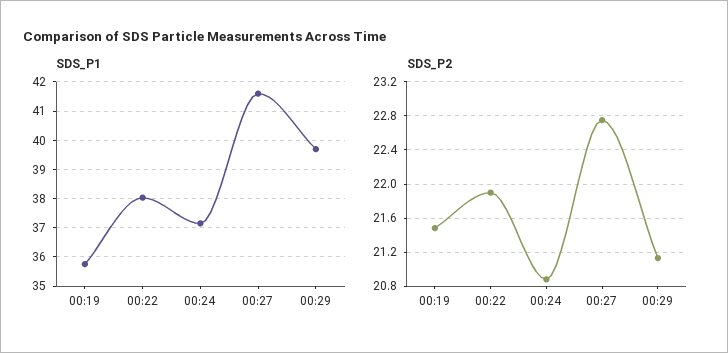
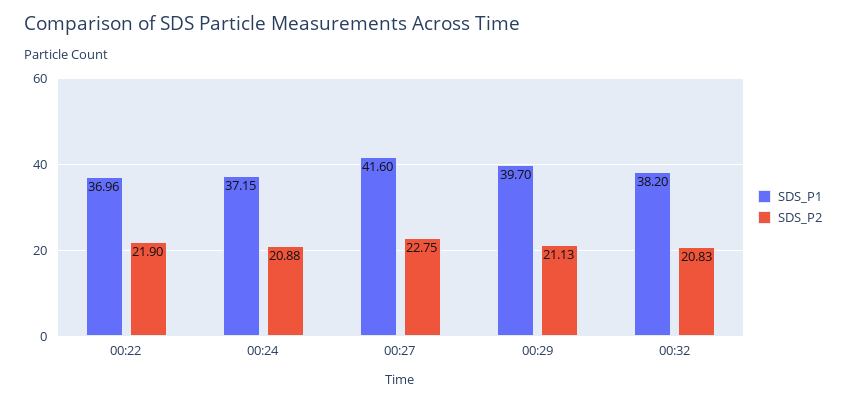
SDS_P1, 00:19: 35.75 -> none
SDS_P1, 00:22: 38 -> 36.96
SDS_P2, 00:19: 21.5 -> none
SDS_P1, 00:32: none -> 38.2
SDS_P2, 00:32: none -> 20.83

